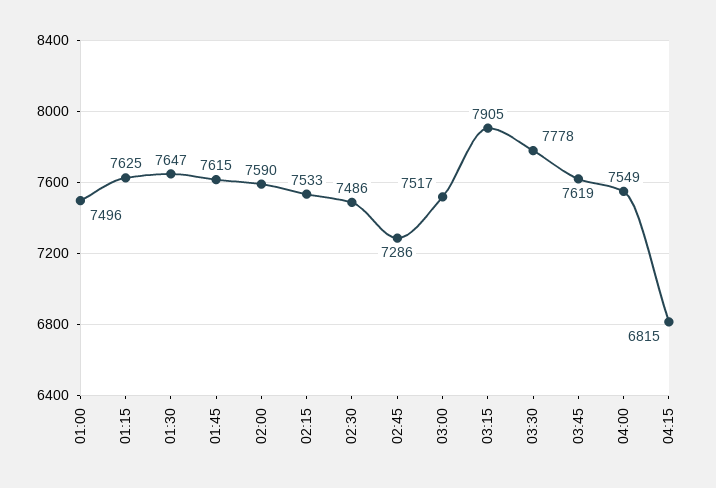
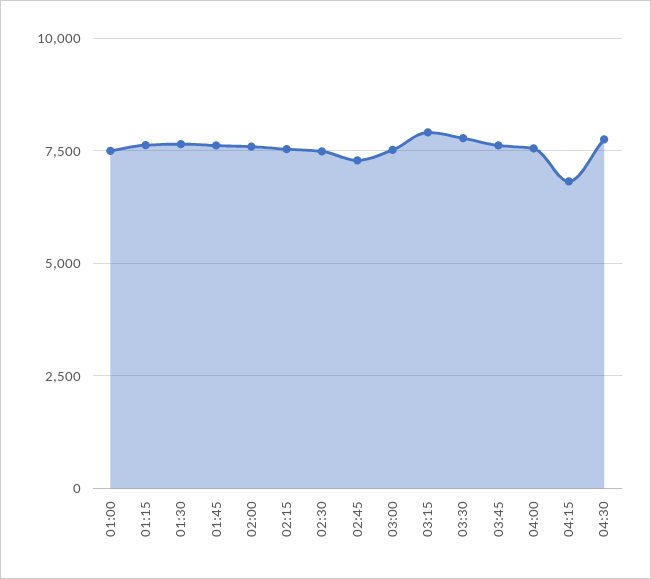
04:30: none -> 7750

